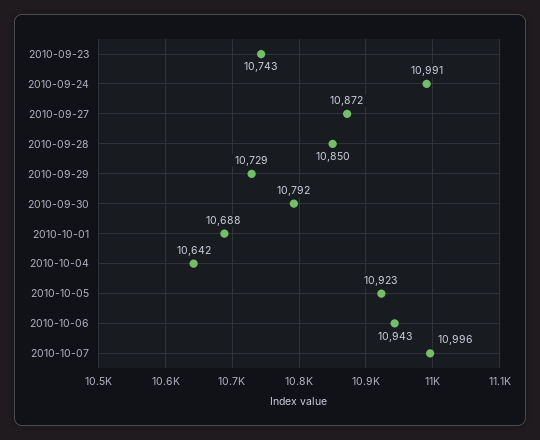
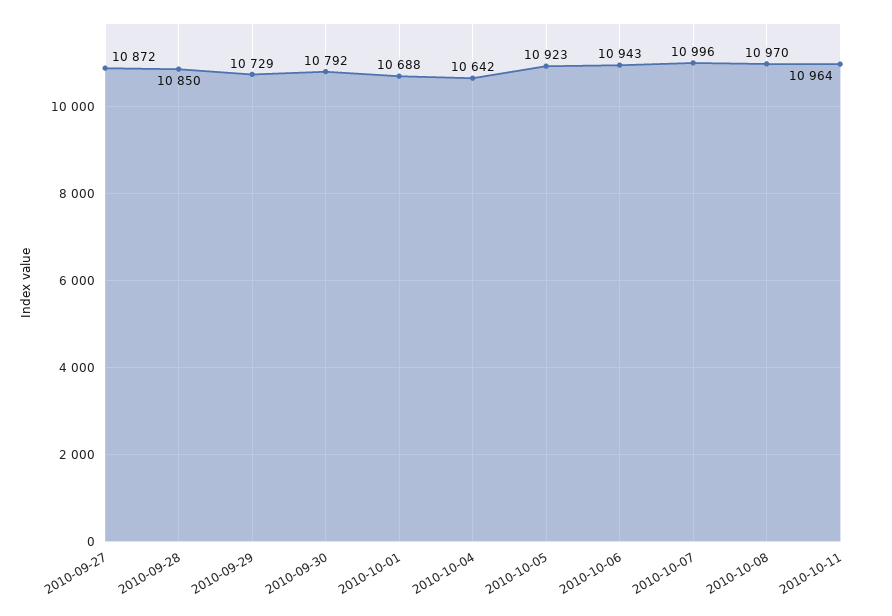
2010-09-23: 10743 -> none
2010-09-24: 10991 -> none
2010-10-08: none -> 10970
2010-10-11: none -> 10964

